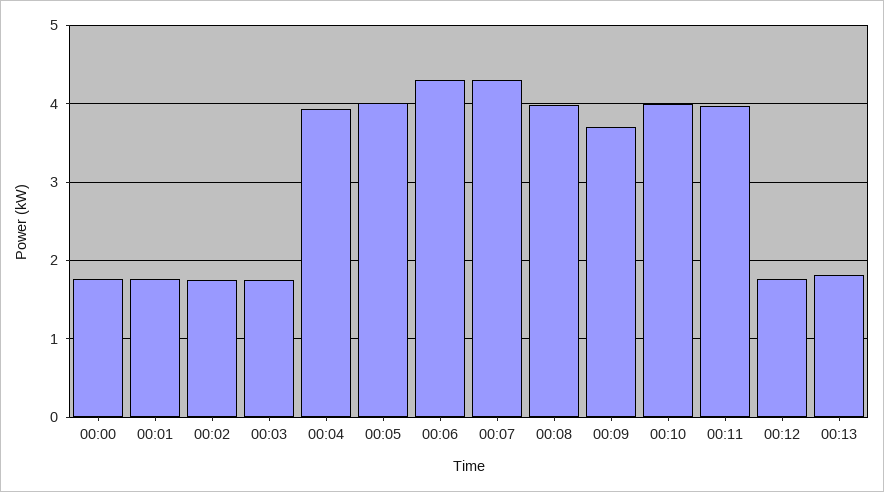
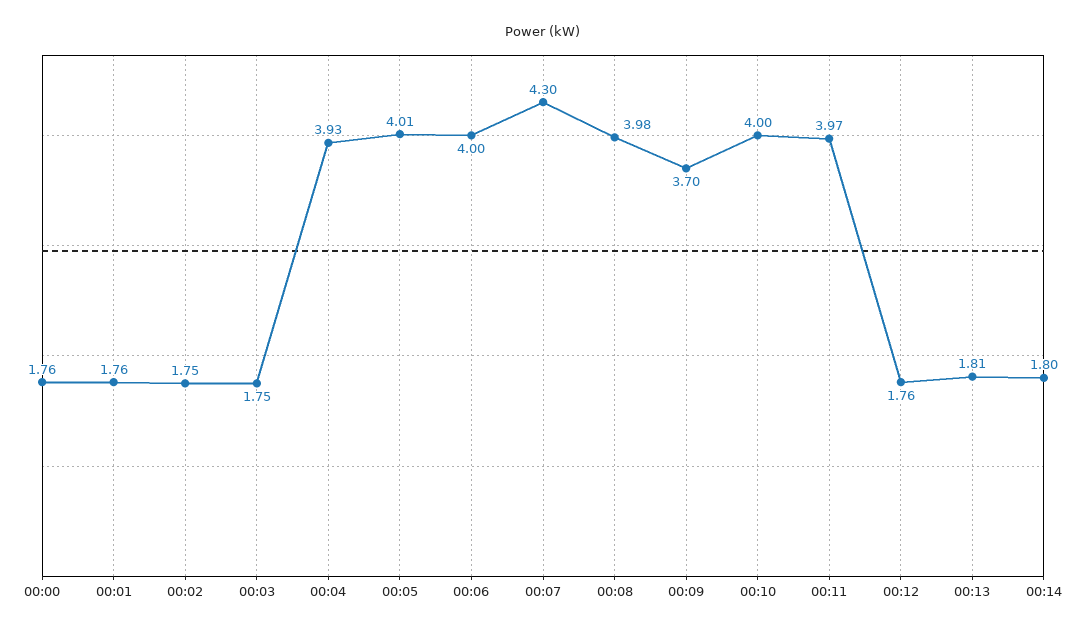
00:06: 4.3 -> 4
00:14: none -> 1.8

